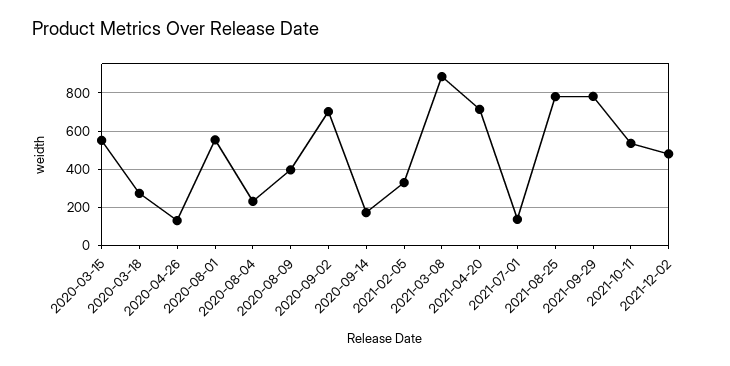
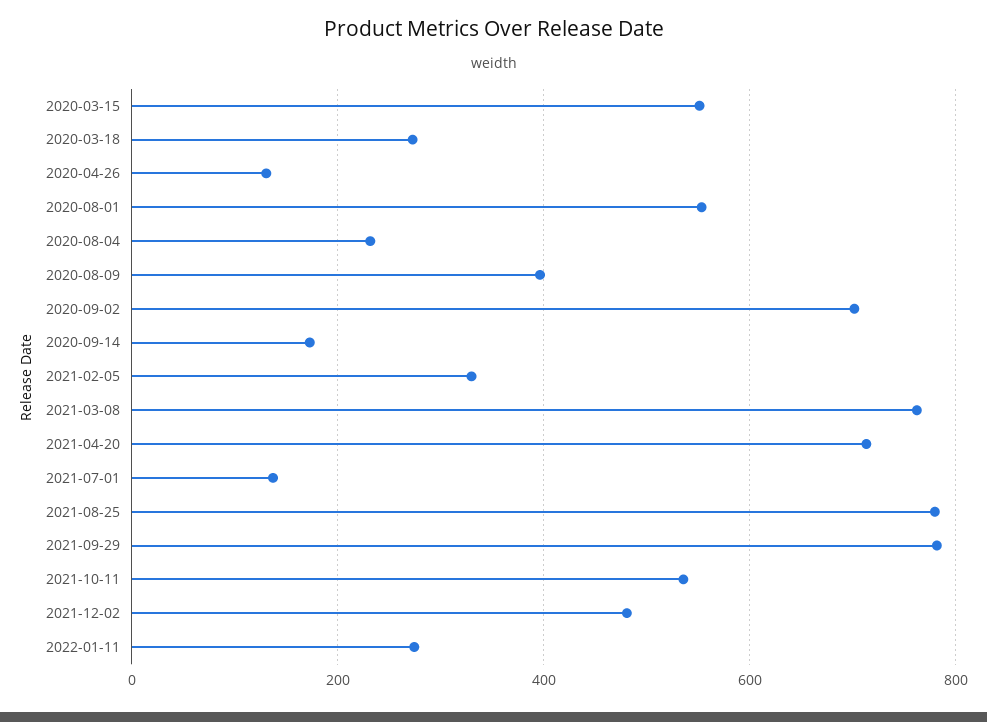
2021-03-08: 900 -> 760
2022-01-11: none -> 280

